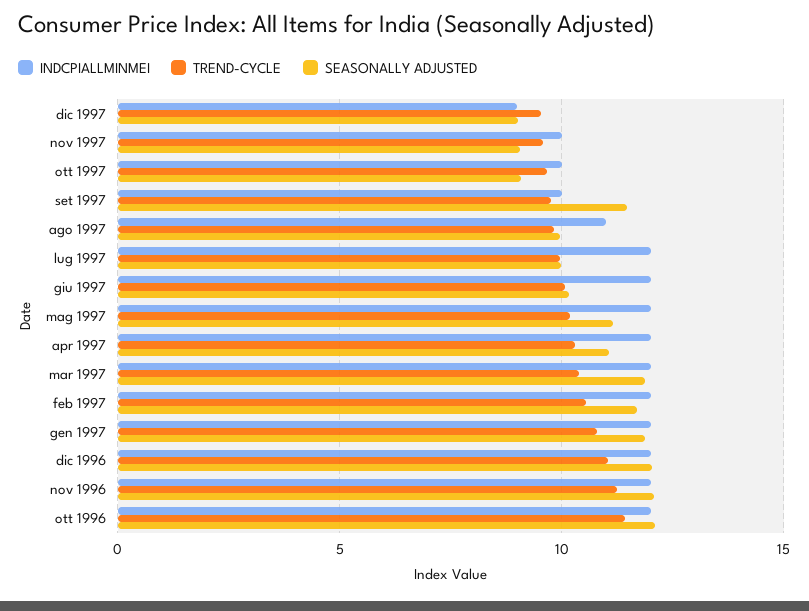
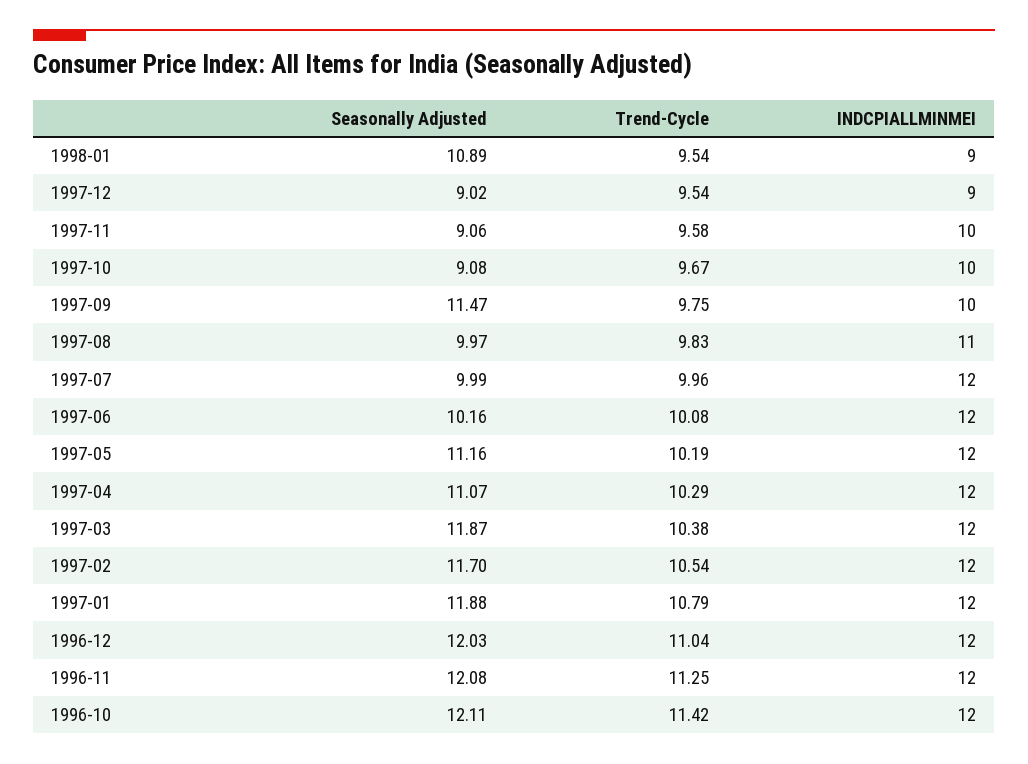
SEASONALLY ADJUSTED, 1998-01: none -> 10.89
TREND-CYCLE, 1998-01: none -> 9.54
INDCPIALLMINMEI, 1998-01: none -> 9

